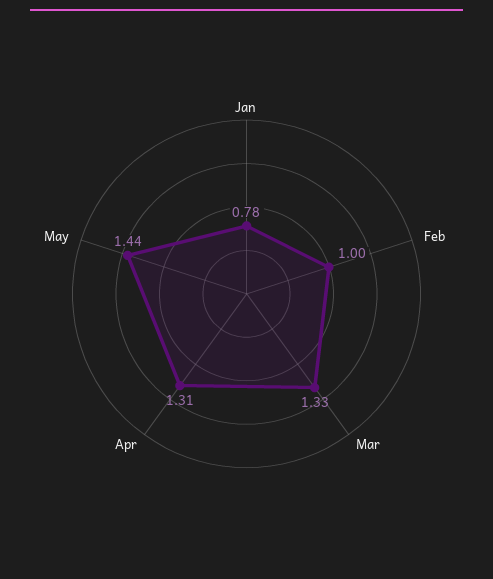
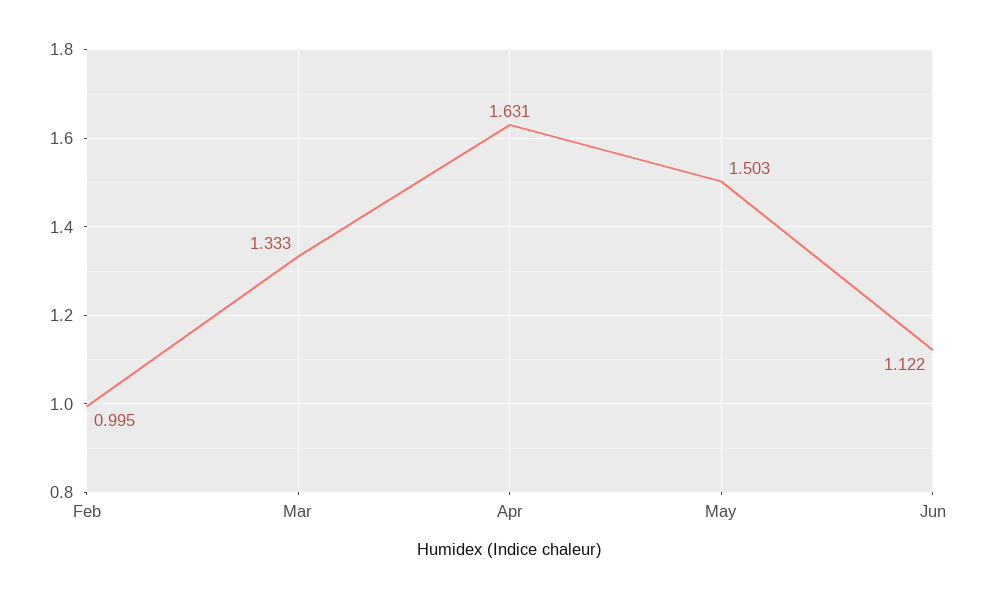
Jan: 0.78 -> none
Apr: 1.31 -> 1.631
May: 1.44 -> 1.503
Jun: none -> 1.122

